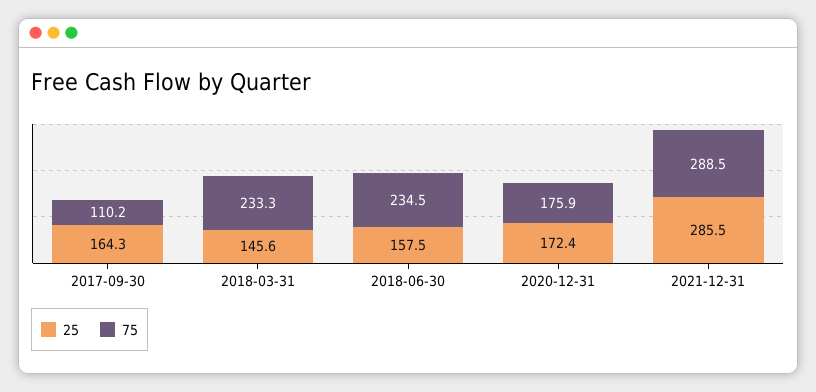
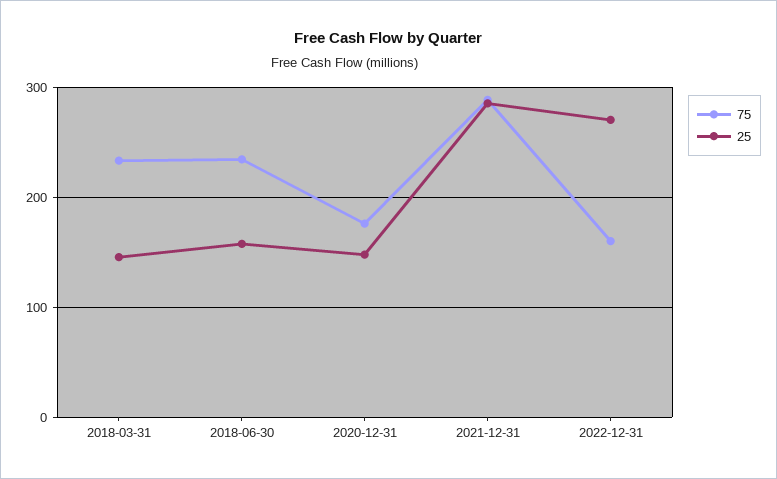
25, 2017-09-30: 164.3 -> none
75, 2017-09-30: 110.2 -> none
25, 2020-12-31: 172.4 -> 150
75, 2022-12-31: none -> 160
25, 2022-12-31: none -> 270

